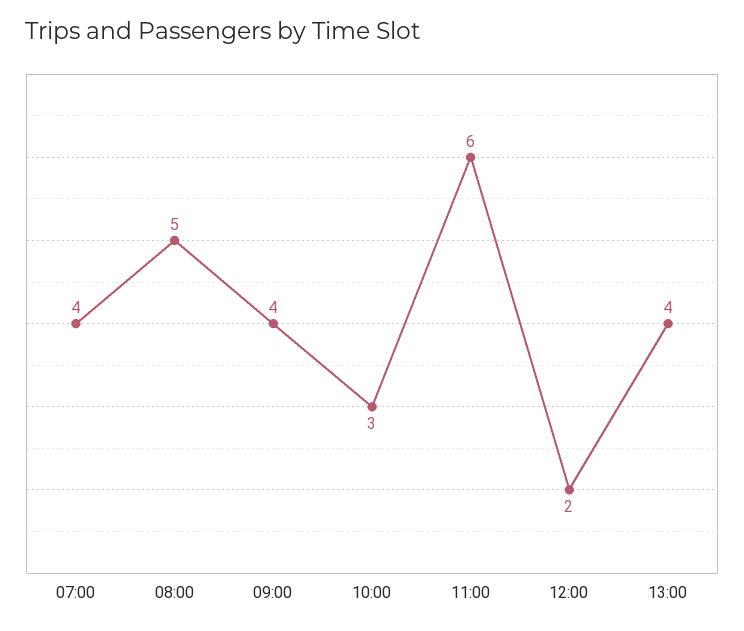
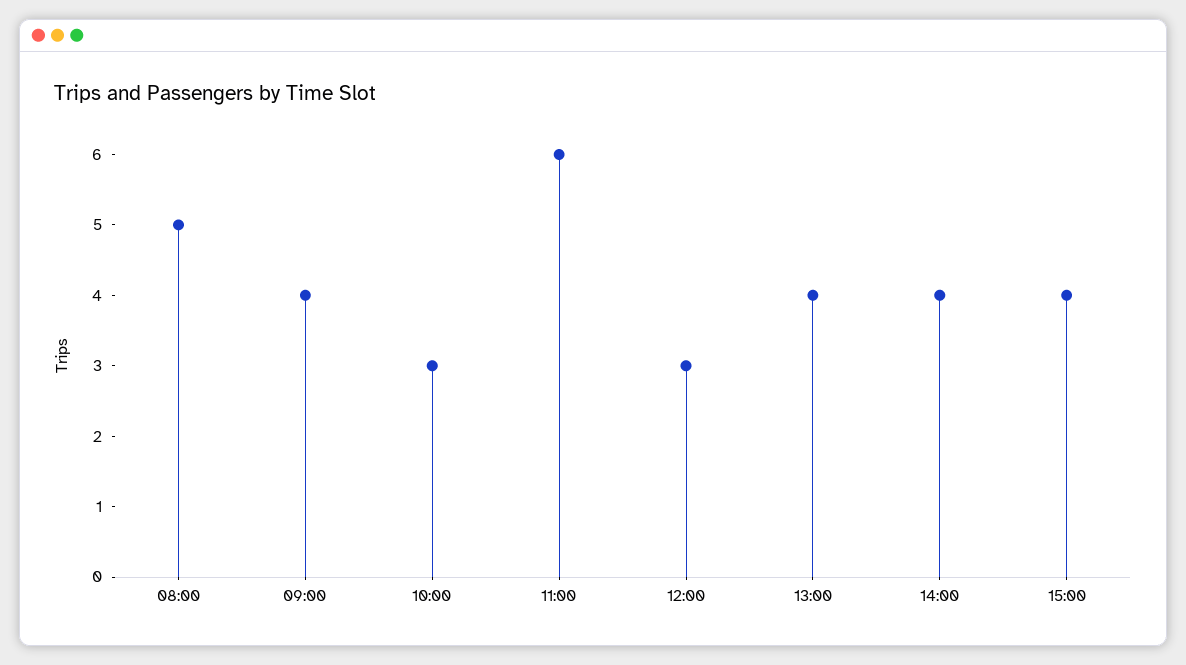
07:00: 4 -> none
12:00: 2 -> 3
14:00: none -> 4
15:00: none -> 4

